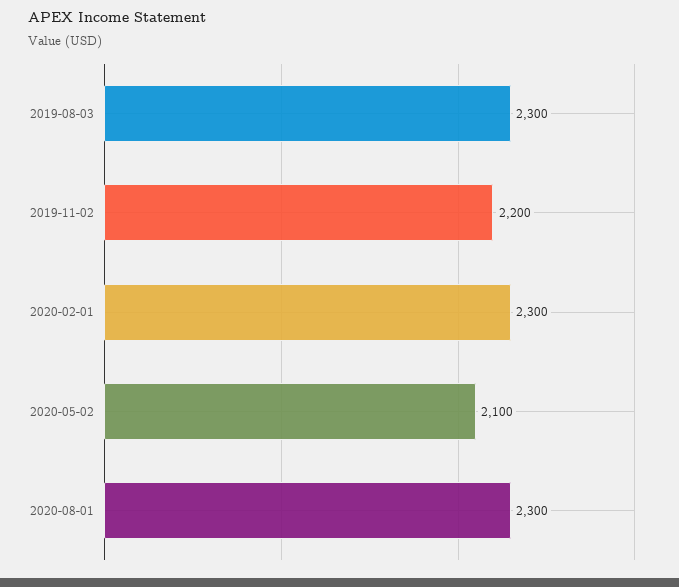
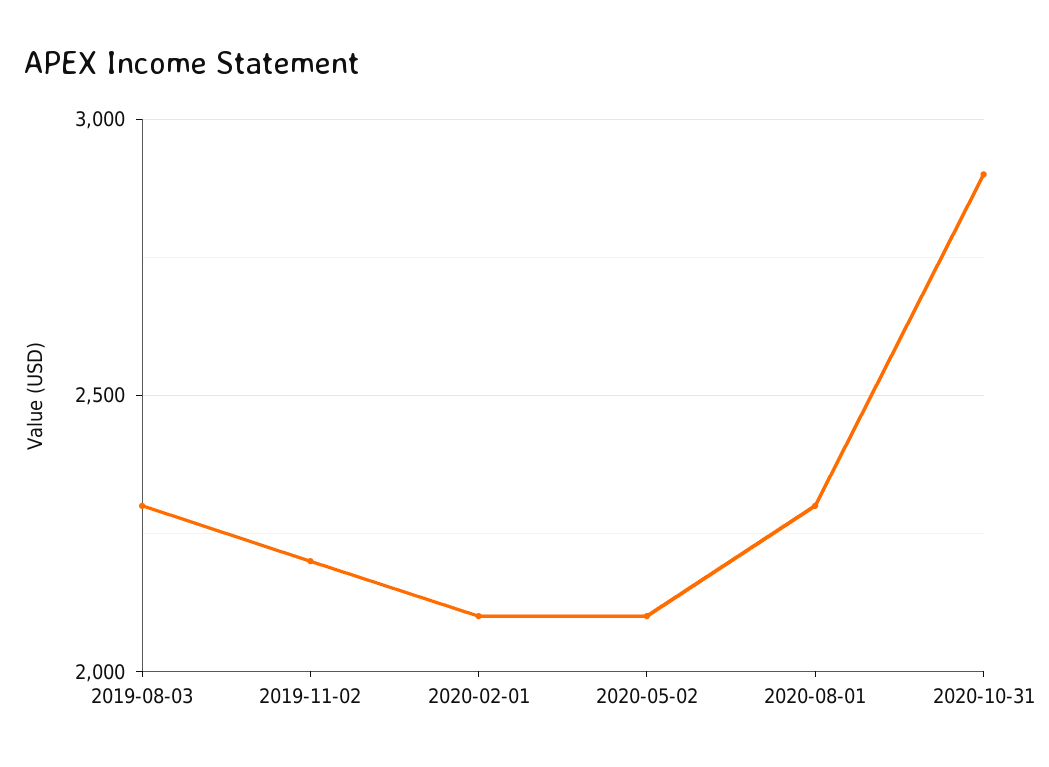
2020-02-01: 2300 -> 2100
2020-10-31: none -> 2900

